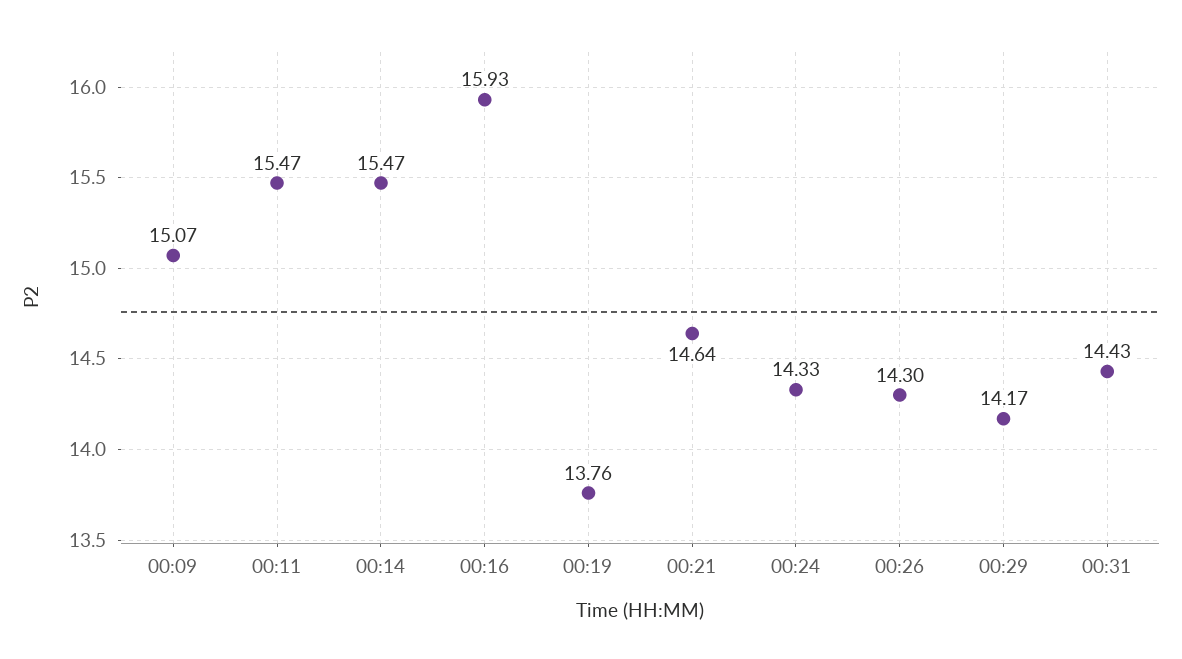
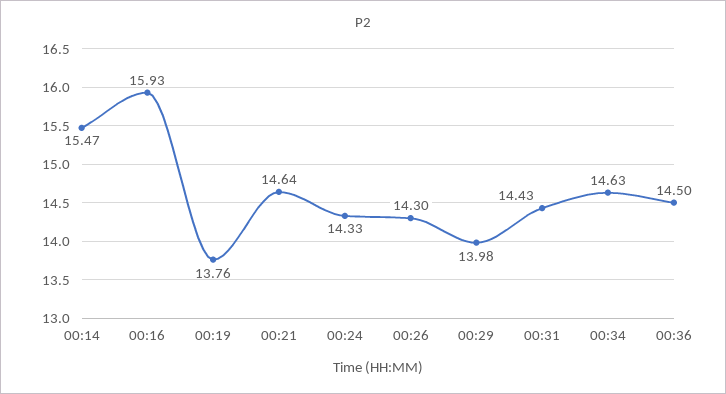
00:09: 15.07 -> none
00:11: 15.47 -> none
00:29: 14.17 -> 13.98
00:34: none -> 14.63
00:36: none -> 14.5

